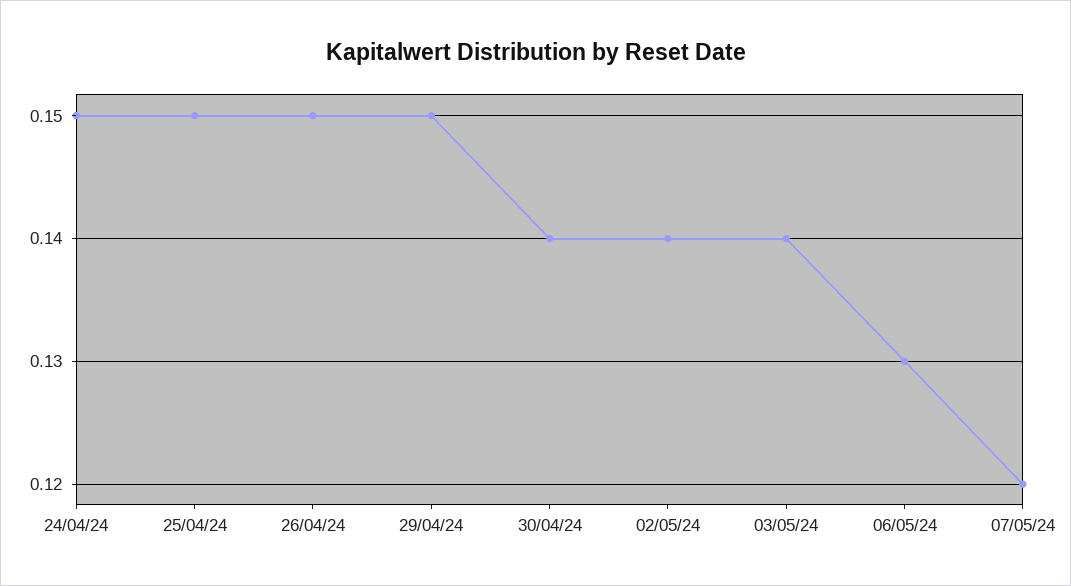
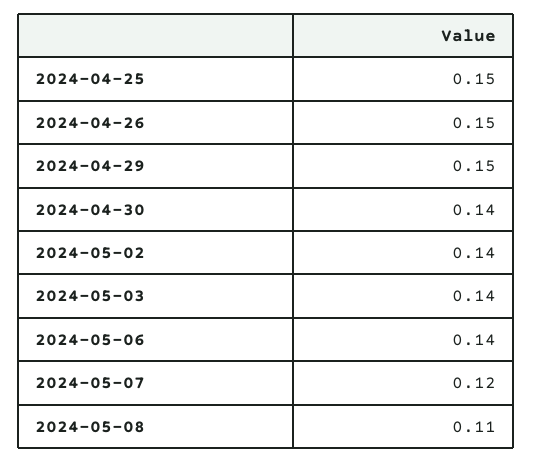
24/04/24: 0.15 -> none
06/05/24: 0.13 -> 0.14
2024-05-08: none -> 0.11

